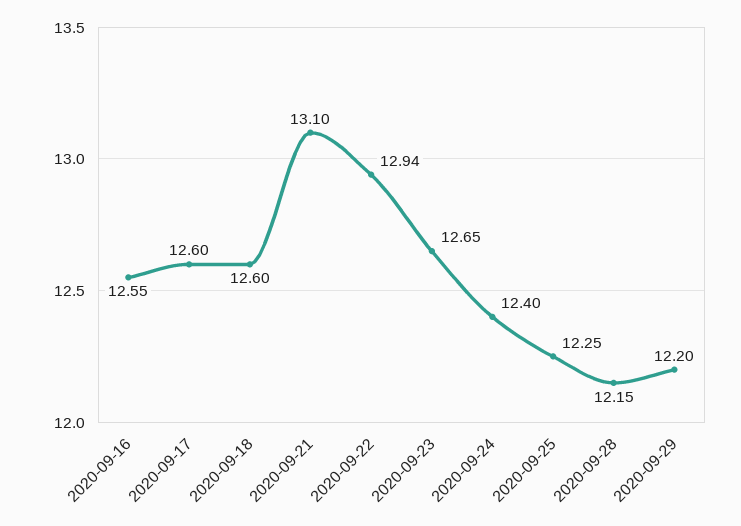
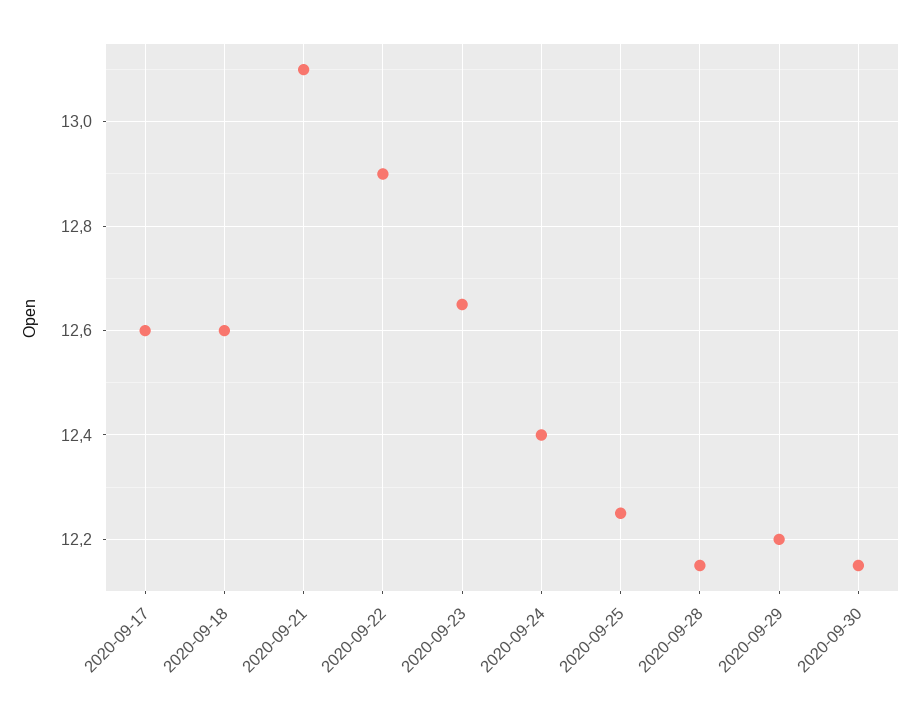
2020-09-16: 12.55 -> none
2020-09-22: 12.94 -> 12.9
2020-09-30: none -> 12.15

